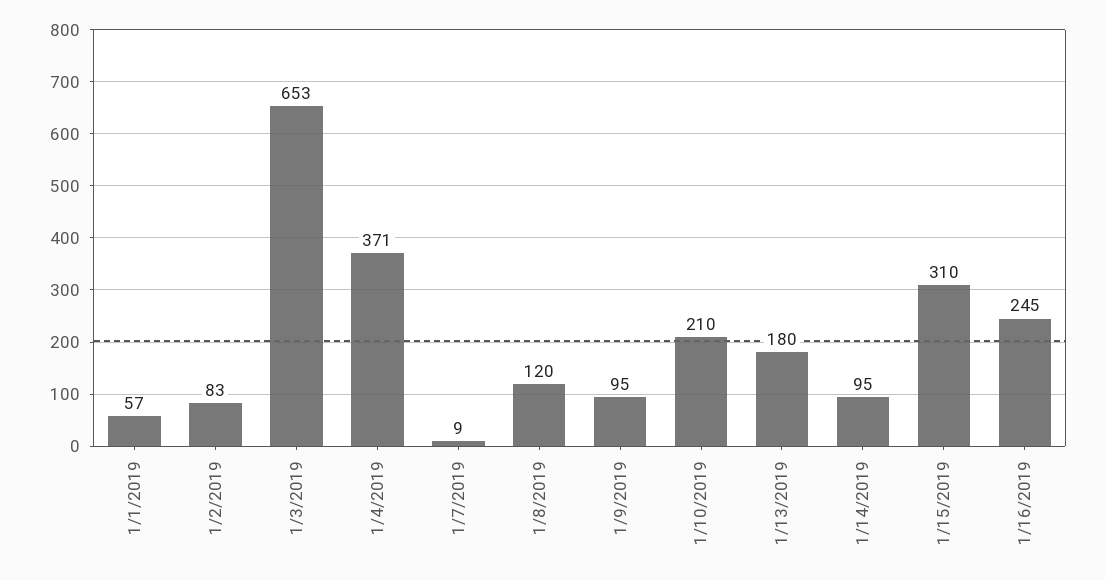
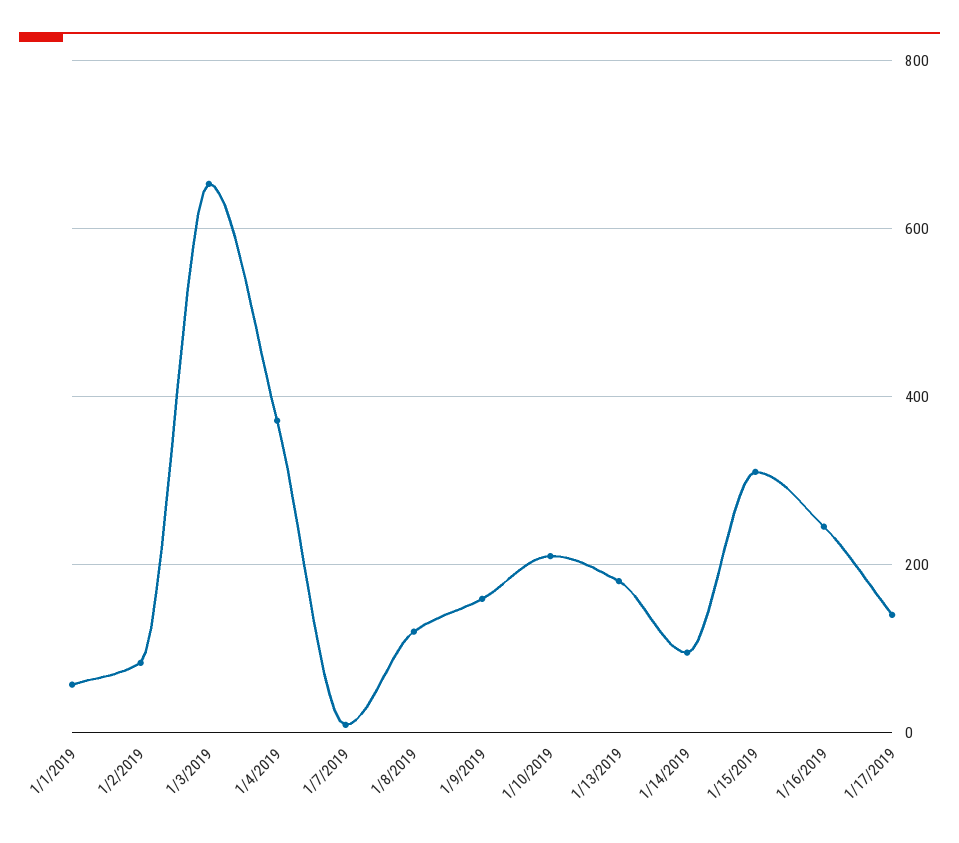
1/9/2019: 95 -> 160
1/17/2019: none -> 140

